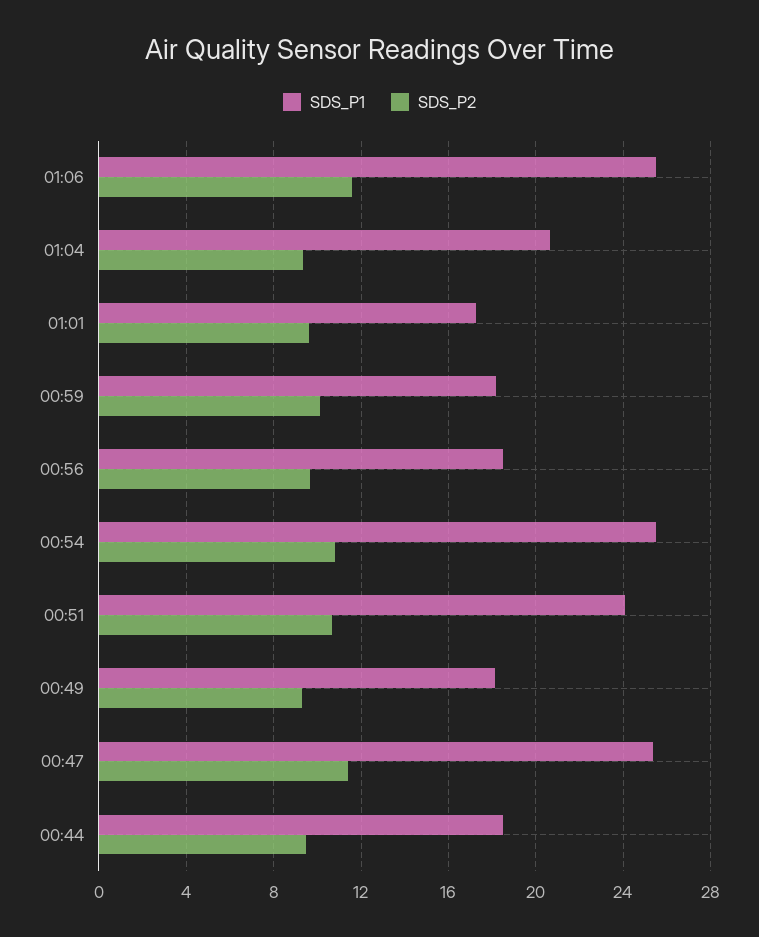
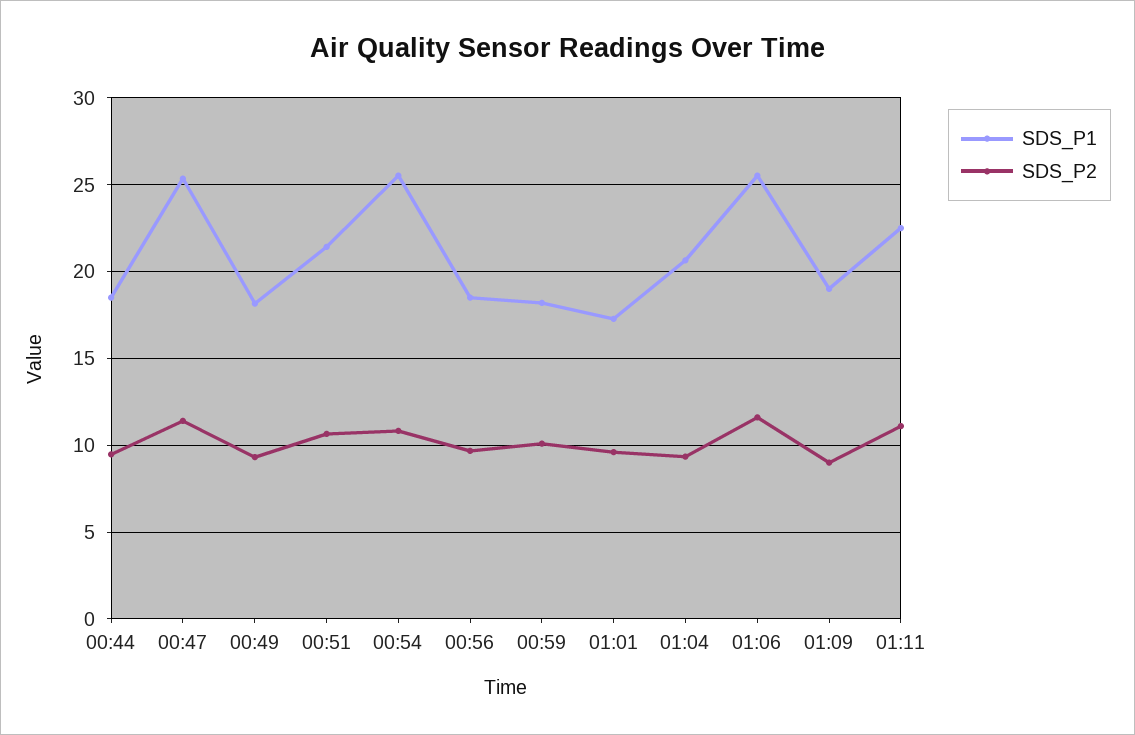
SDS_P1, 00:51: 24 -> 21.5
SDS_P1, 01:09: none -> 19
SDS_P2, 01:09: none -> 9
SDS_P1, 01:11: none -> 22.5
SDS_P2, 01:11: none -> 11

